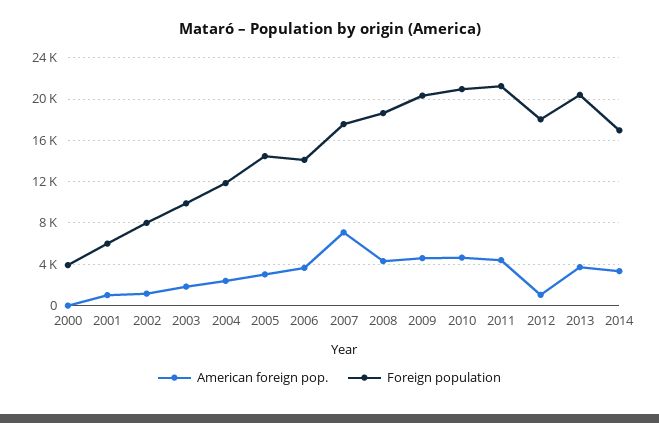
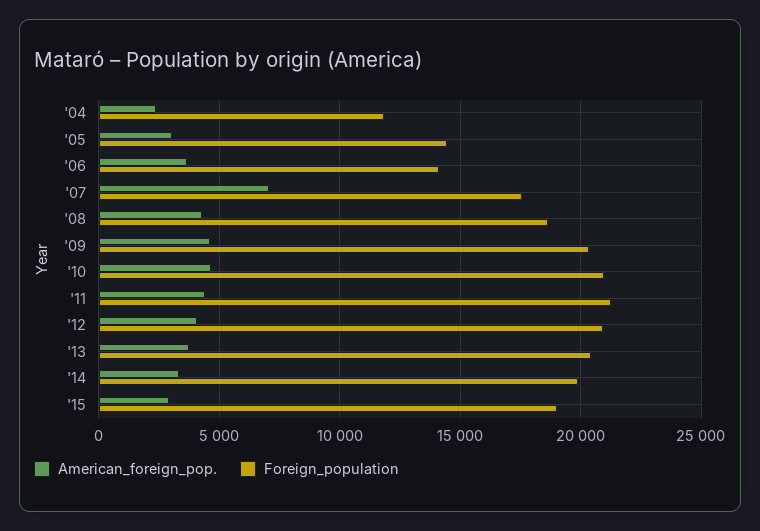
American foreign pop., 2000: 0 -> none
Foreign population, 2000: 4000 -> none
American foreign pop., 2001: 1000 -> none
Foreign population, 2001: 6000 -> none
American foreign pop., 2002: 1000 -> none
Foreign population, 2002: 8000 -> none
American foreign pop., 2003: 2000 -> none
Foreign population, 2003: 10000 -> none
American foreign pop., 2012: 1000 -> 4000
Foreign population, 2012: 18000 -> 21000
Foreign population, 2014: 17000 -> 20000
American foreign pop., '15: none -> 3000
Foreign population, '15: none -> 19000

